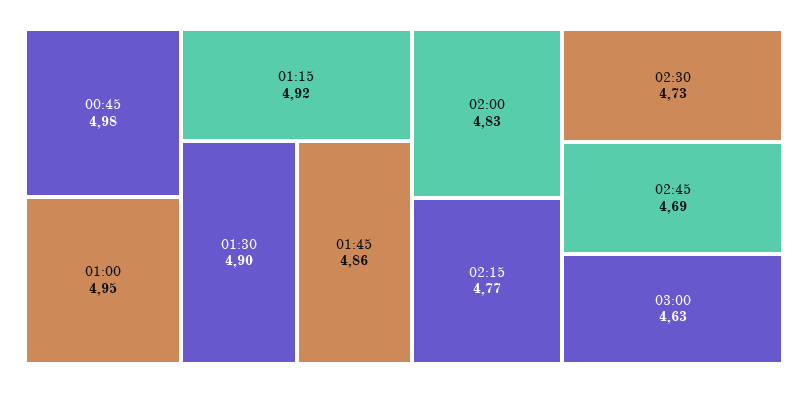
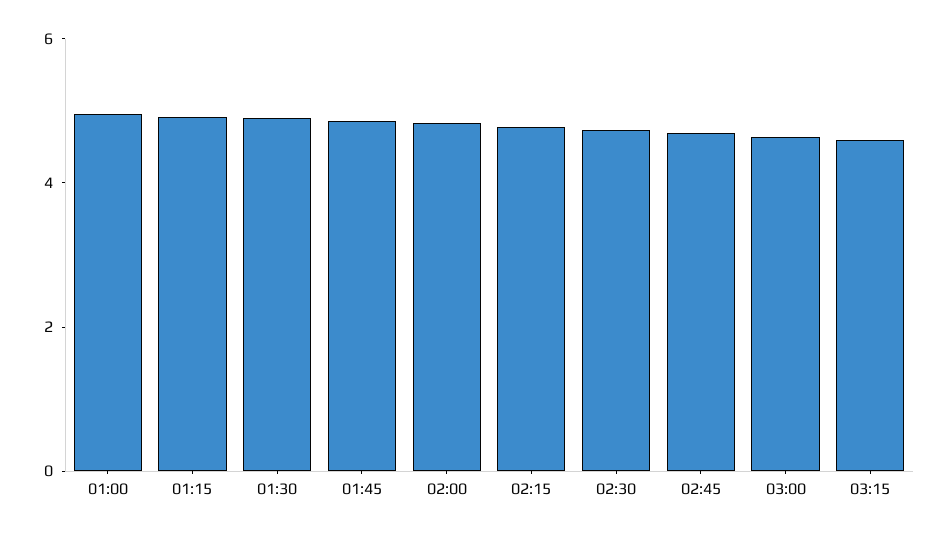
00:45: 4.98 -> none
03:15: none -> 4.5

